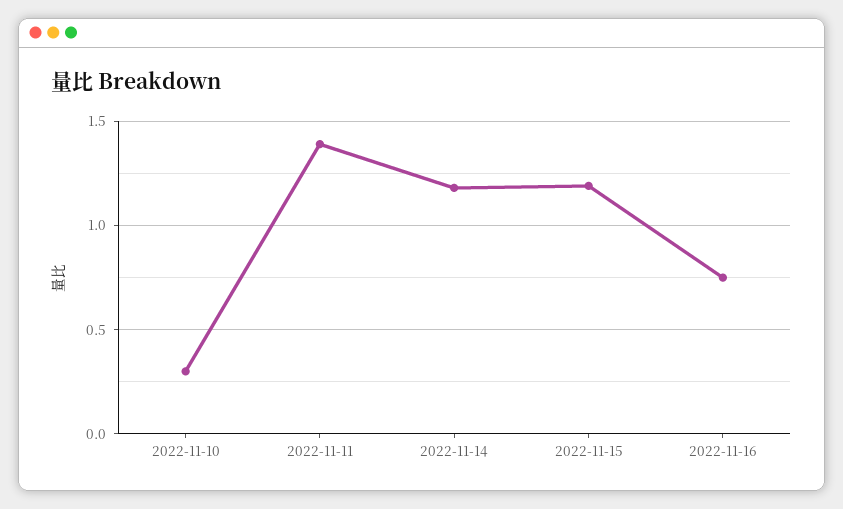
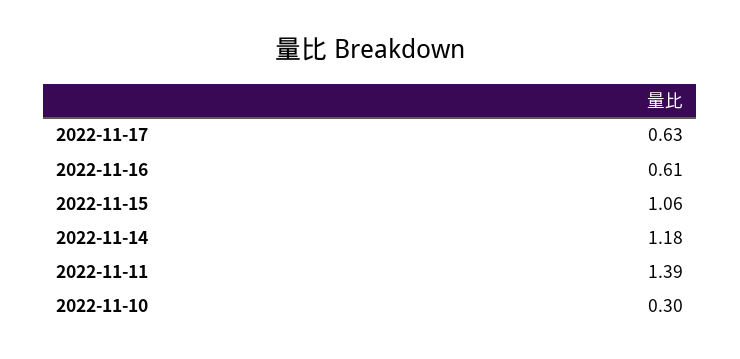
2022-11-15: 1.2 -> 1.06
2022-11-16: 0.75 -> 0.61
2022-11-17: none -> 0.63

